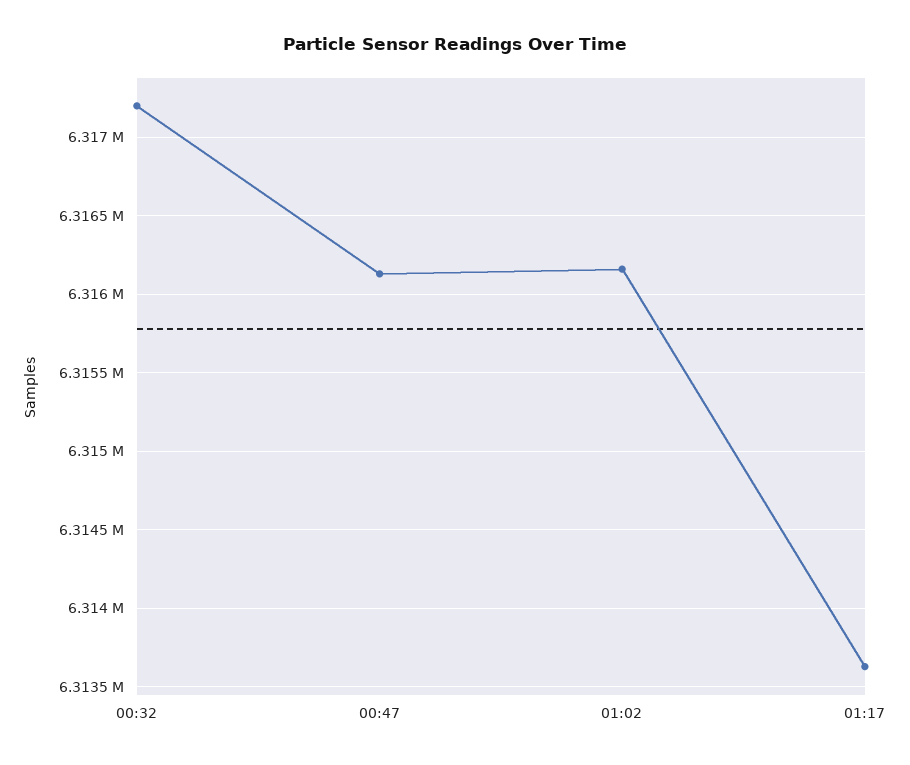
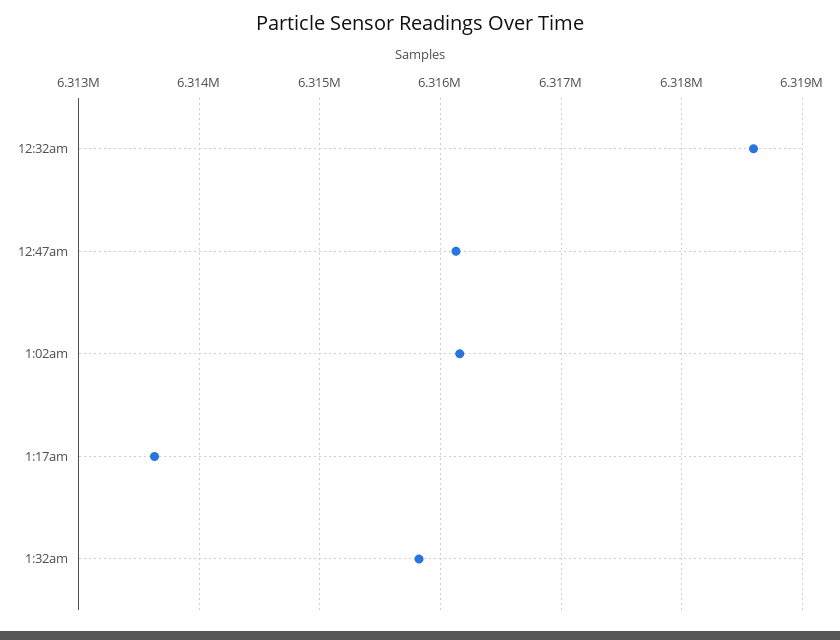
00:32: 6317200 -> 6318600
1:32am: none -> 6315800

